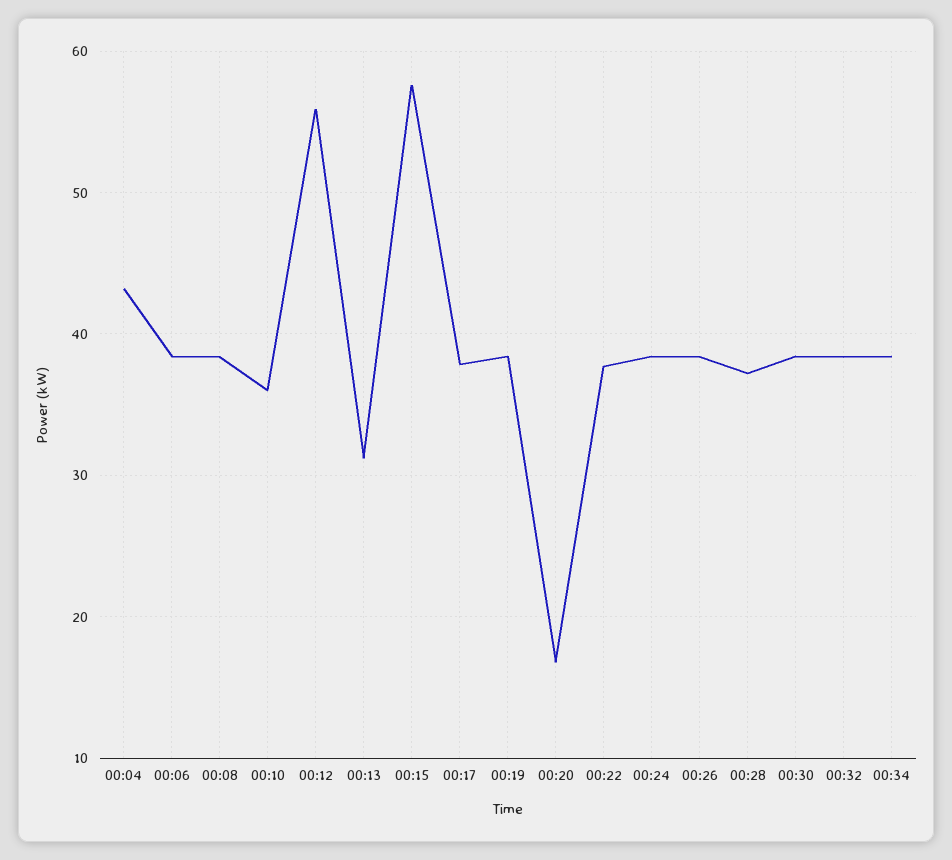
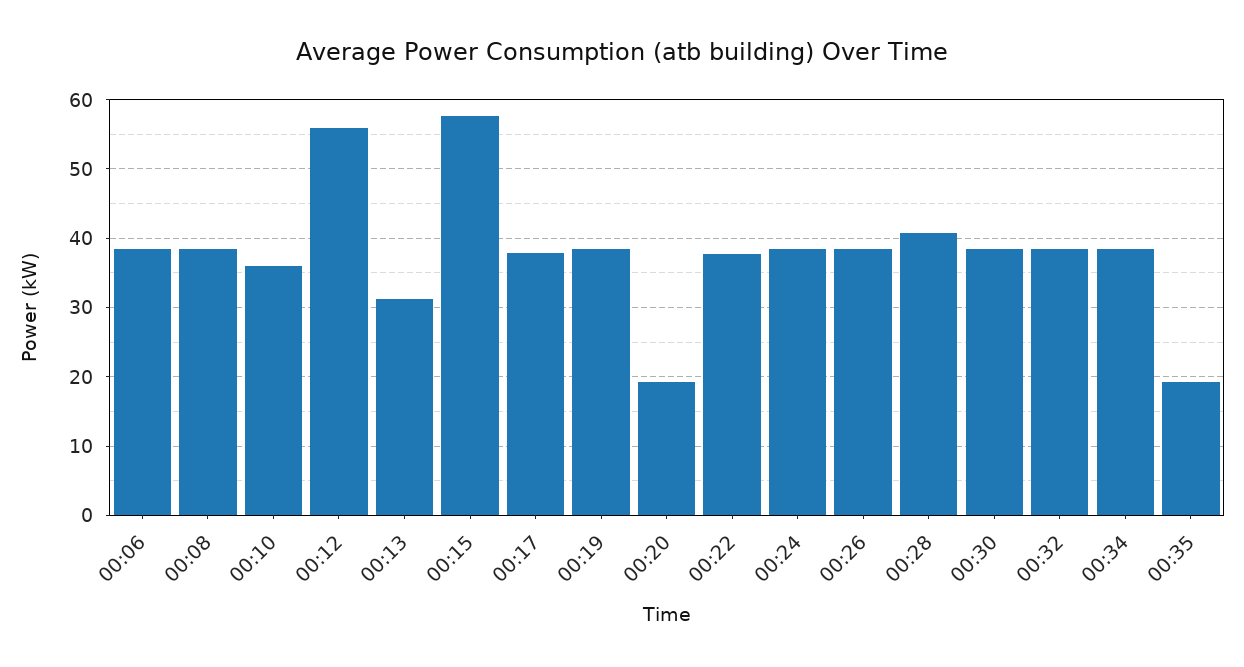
00:04: 43 -> none
00:20: 17 -> 19
00:28: 37 -> 41
00:35: none -> 19

